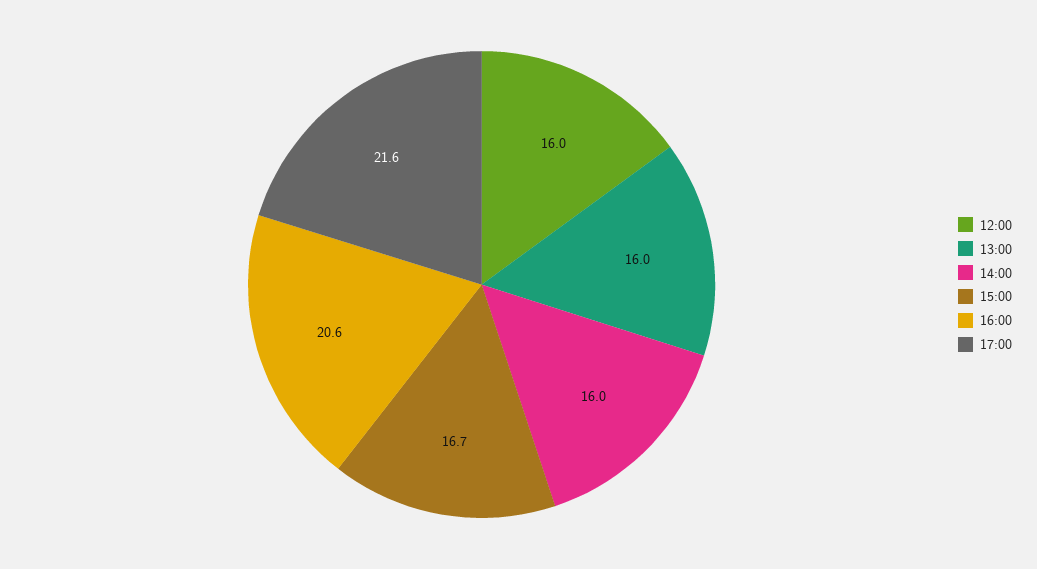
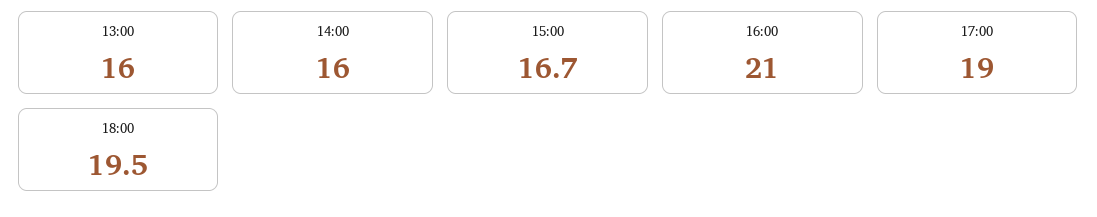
12:00: 16 -> none
16:00: 20.6 -> 21
17:00: 21.6 -> 19
18:00: none -> 19.5

